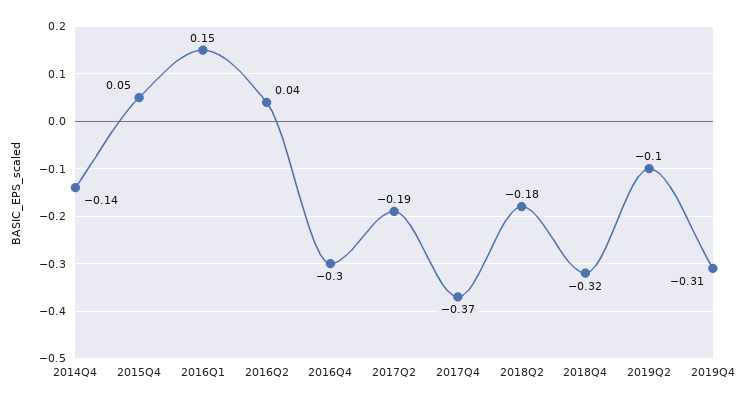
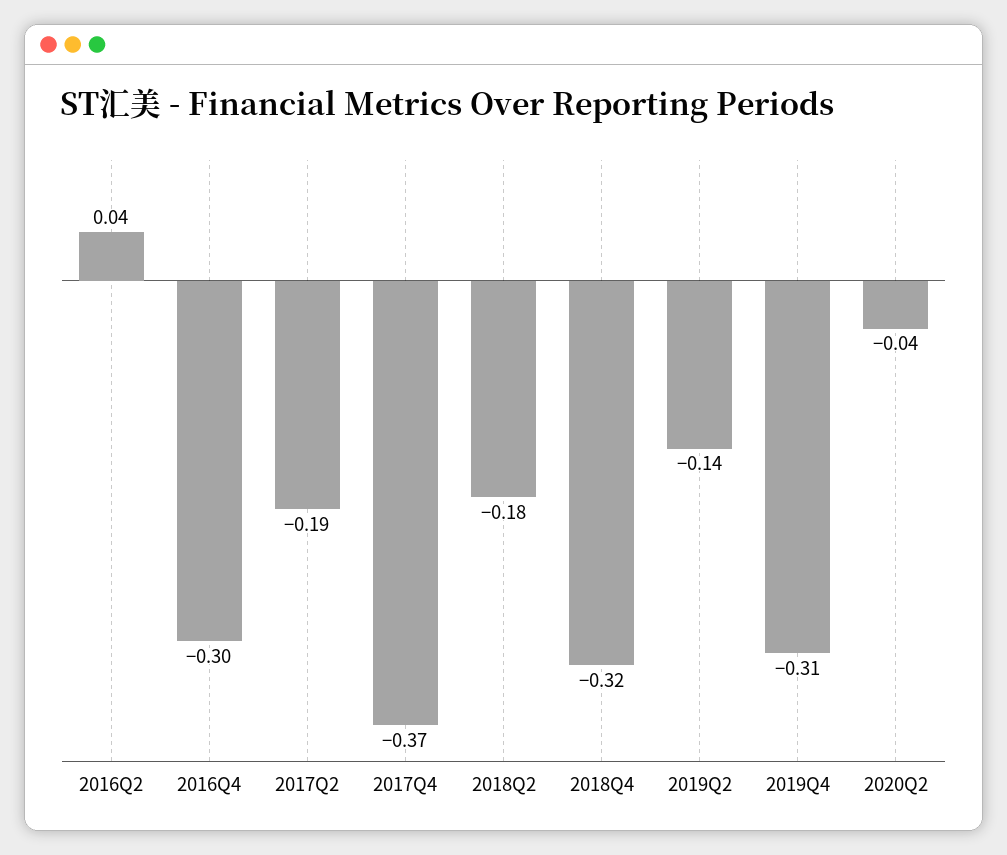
2014Q4: -0.14 -> none
2015Q4: 0.05 -> none
2016Q1: 0.15 -> none
2019Q2: -0.1 -> -0.14
2020Q2: none -> -0.04

